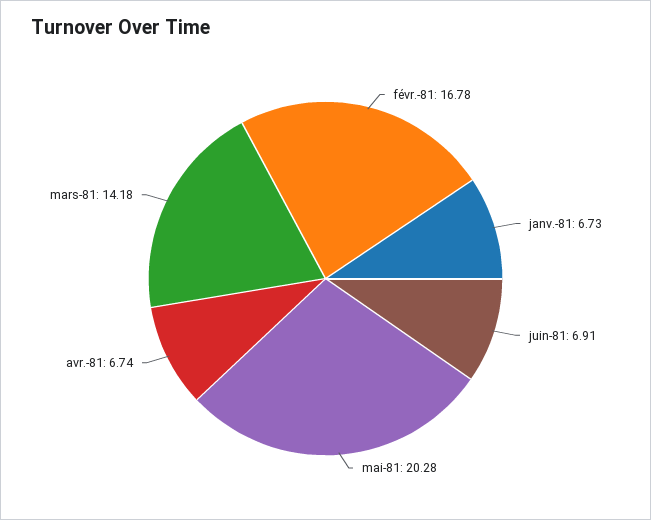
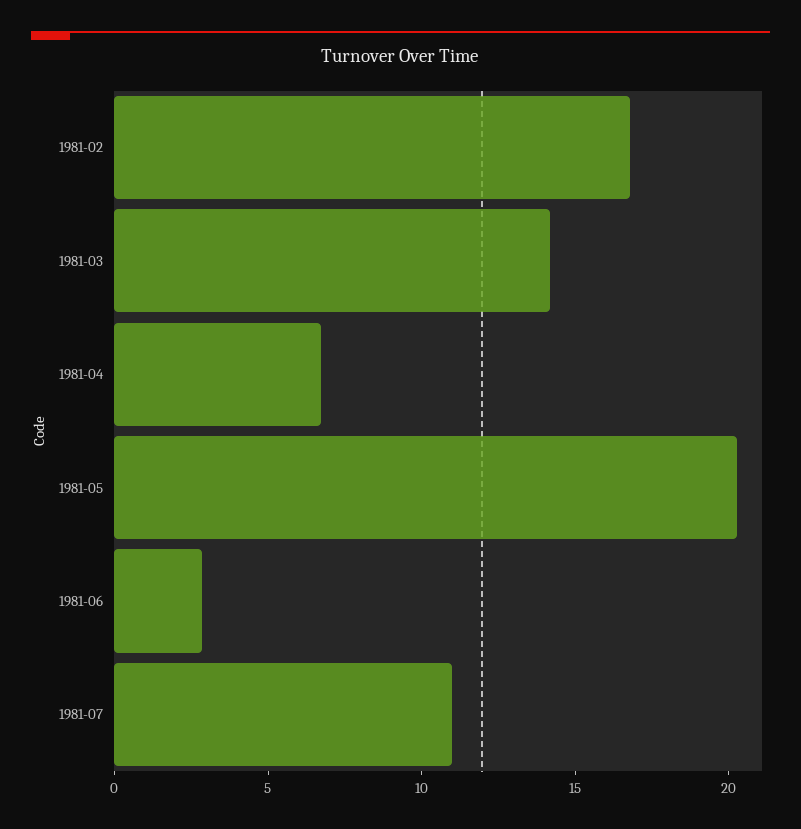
janv.-81: 6.73 -> none
juin-81: 6.91 -> 3
1981-07: none -> 11

